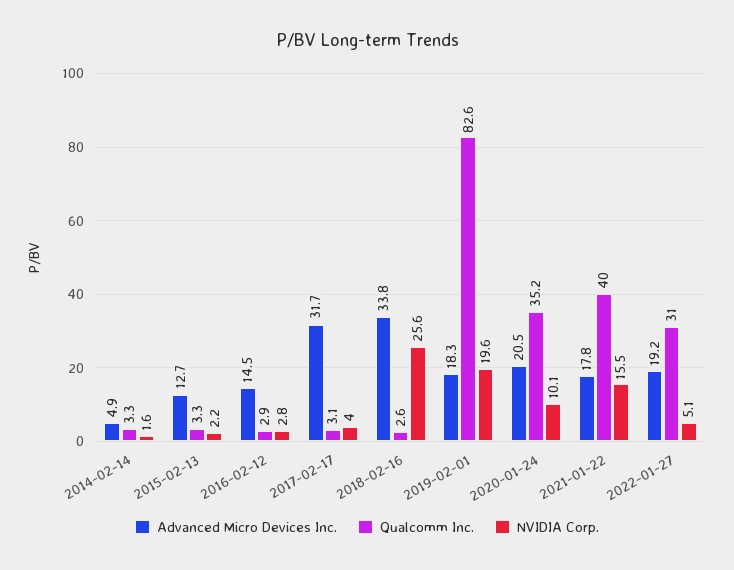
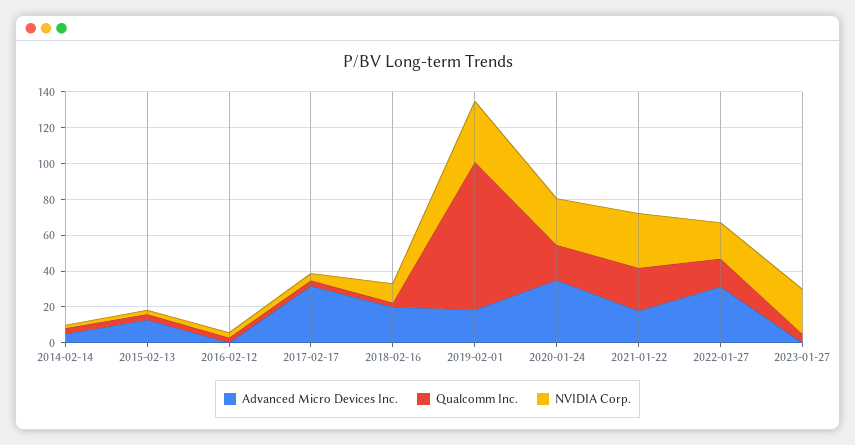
Advanced Micro Devices Inc., 2016-02-12: 14.5 -> 0
Advanced Micro Devices Inc., 2018-02-16: 33.8 -> 20
NVIDIA Corp., 2018-02-16: 25.6 -> 10
NVIDIA Corp., 2019-02-01: 19.6 -> 35
Advanced Micro Devices Inc., 2020-01-24: 20.5 -> 35
Qualcomm Inc., 2020-01-24: 35.2 -> 20
NVIDIA Corp., 2020-01-24: 10.1 -> 25
Qualcomm Inc., 2021-01-22: 40 -> 25
NVIDIA Corp., 2021-01-22: 15.5 -> 30
Advanced Micro Devices Inc., 2022-01-27: 19.2 -> 30
Qualcomm Inc., 2022-01-27: 31 -> 15
NVIDIA Corp., 2022-01-27: 5.1 -> 20
Advanced Micro Devices Inc., 2023-01-27: none -> 0
Qualcomm Inc., 2023-01-27: none -> 5
NVIDIA Corp., 2023-01-27: none -> 25

